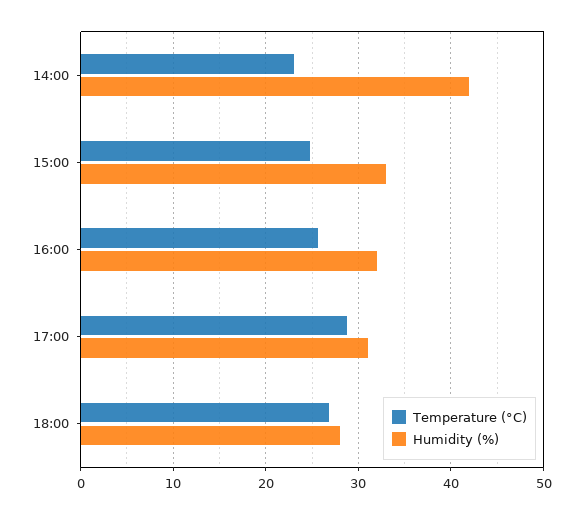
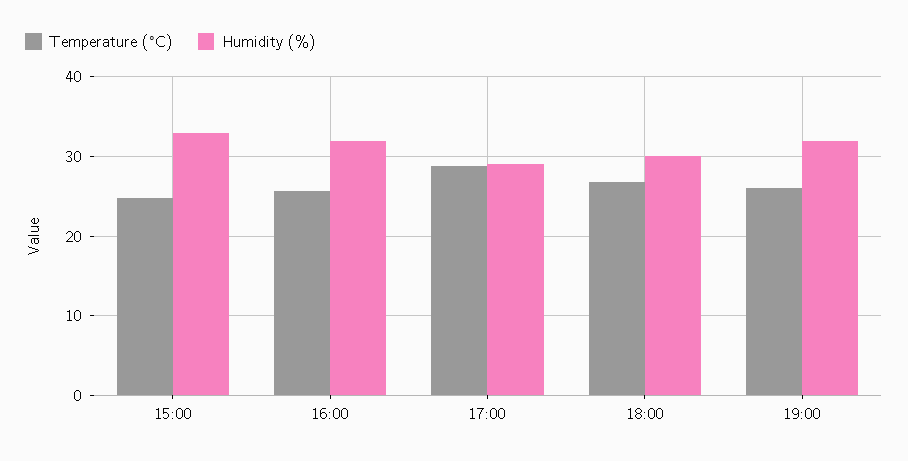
Temperature (°C), 14:00: 23 -> none
Humidity (%), 14:00: 42 -> none
Humidity (%), 17:00: 31 -> 29
Humidity (%), 18:00: 28 -> 30
Temperature (°C), 19:00: none -> 26
Humidity (%), 19:00: none -> 32

